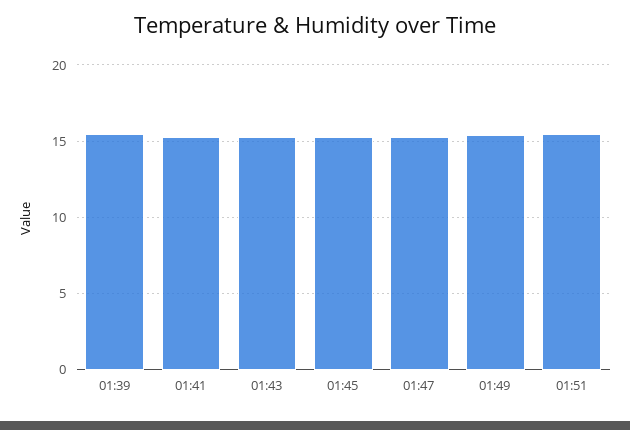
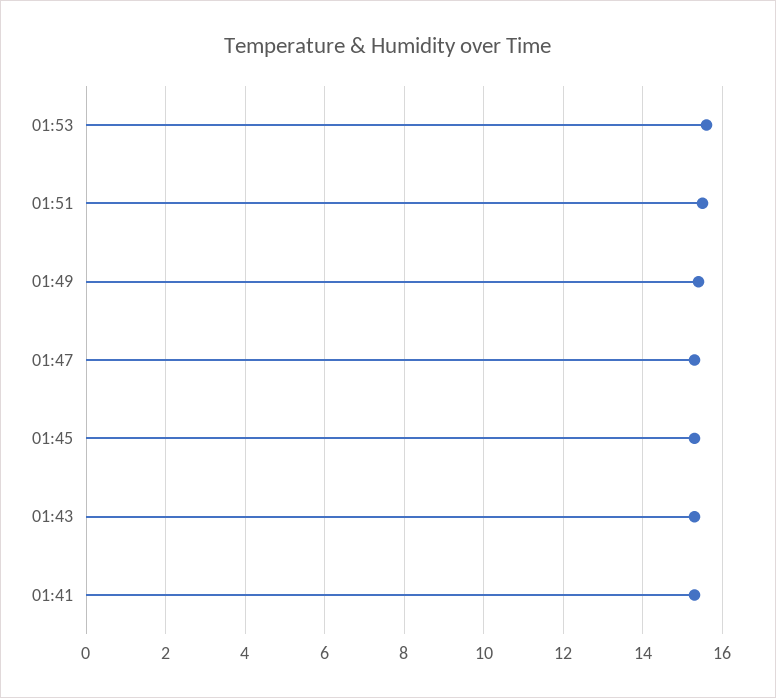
01:39: 15.5 -> none
01:53: none -> 15.5

